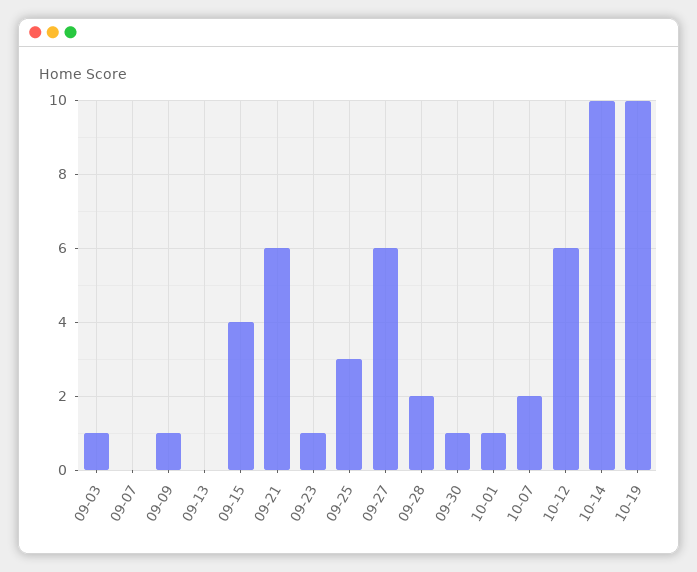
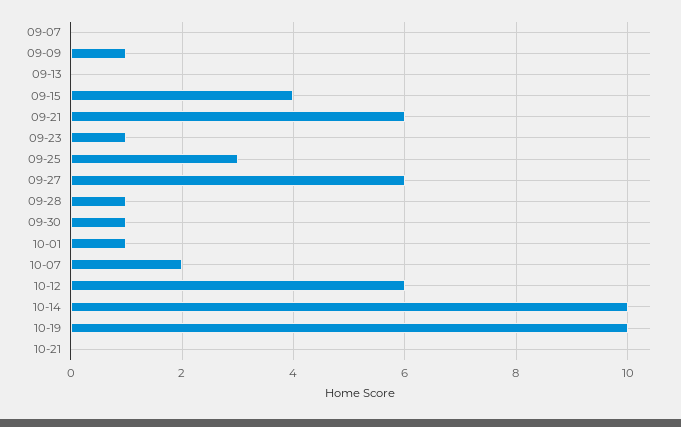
09-03: 1 -> none
09-28: 2 -> 1
10-21: none -> 0

